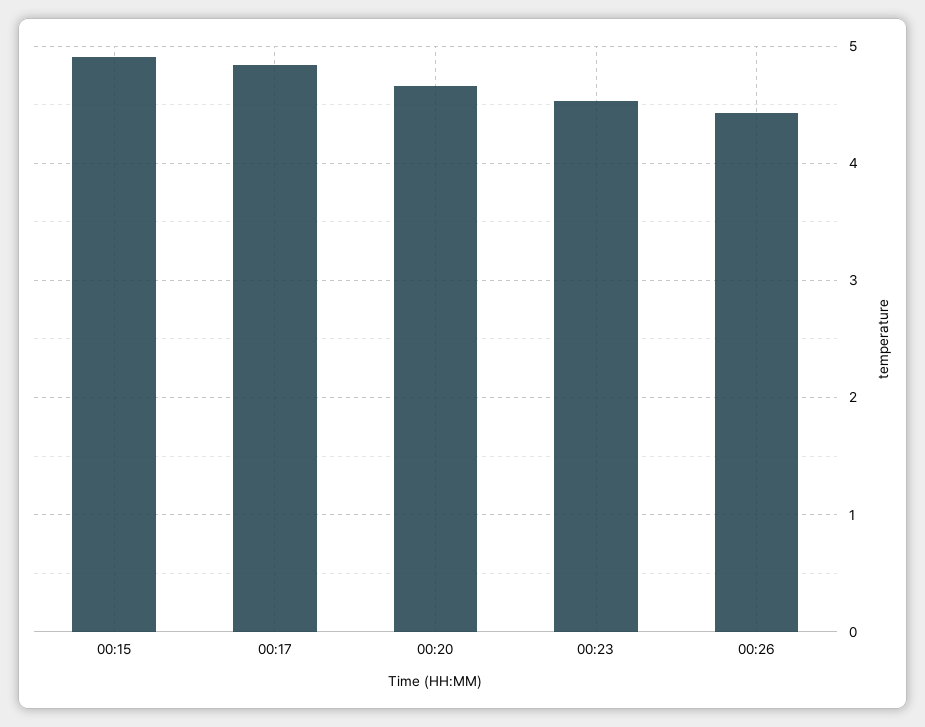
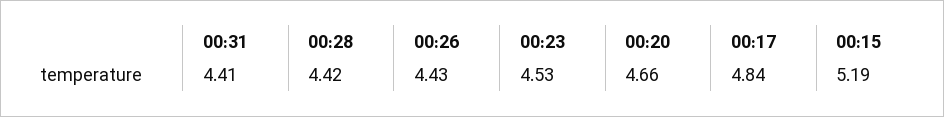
00:15: 4.9 -> 5.19
00:31: none -> 4.41
00:28: none -> 4.42

